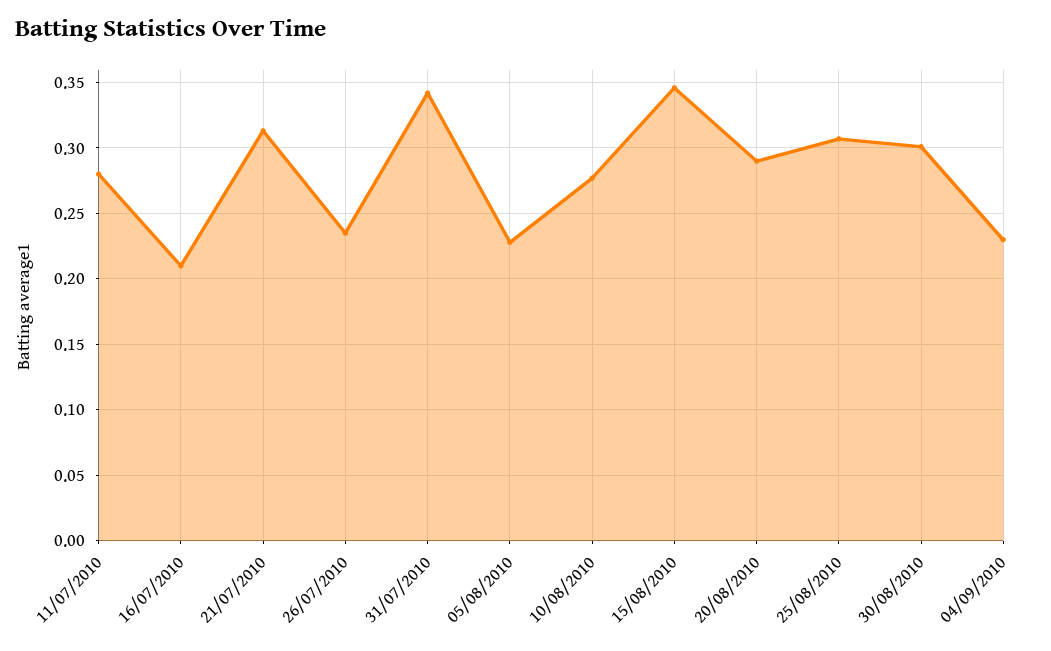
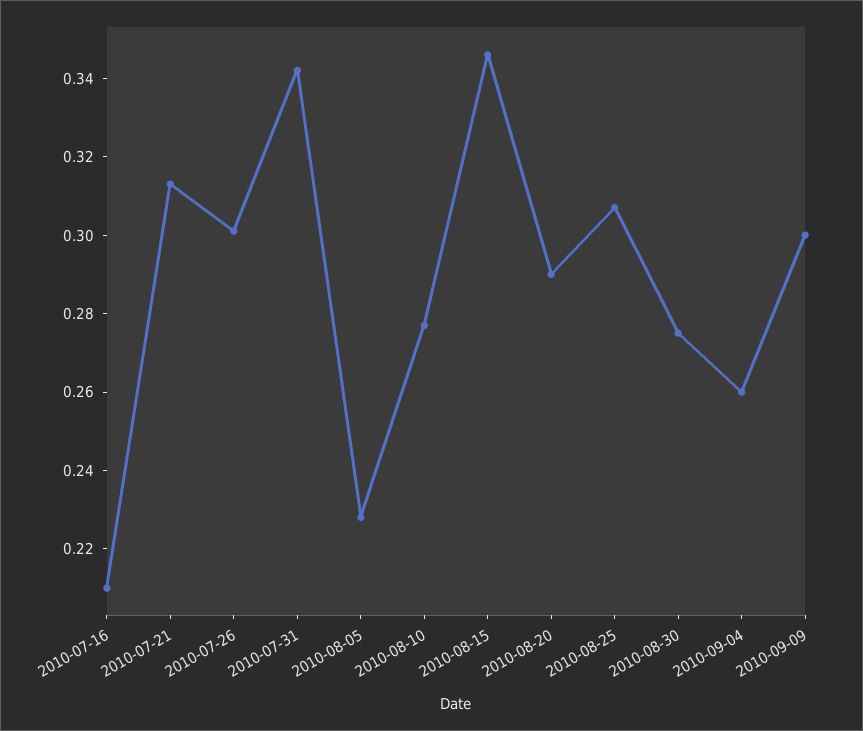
11/07/2010: 0.28 -> none
26/07/2010: 0.235 -> 0.3
30/08/2010: 0.3 -> 0.275
04/09/2010: 0.23 -> 0.26
2010-09-09: none -> 0.3

